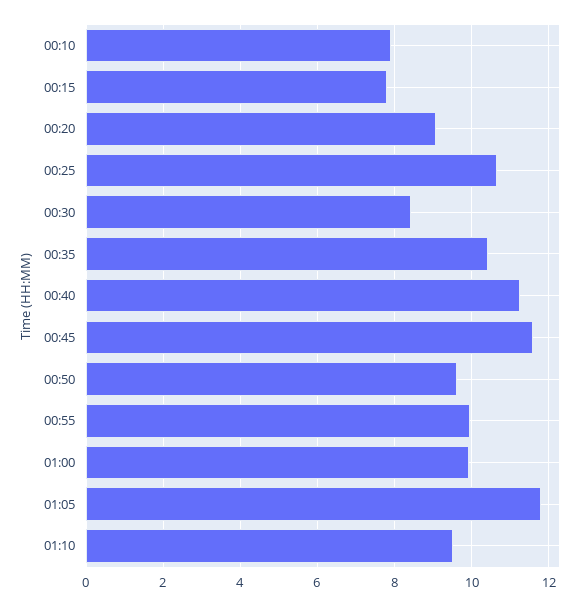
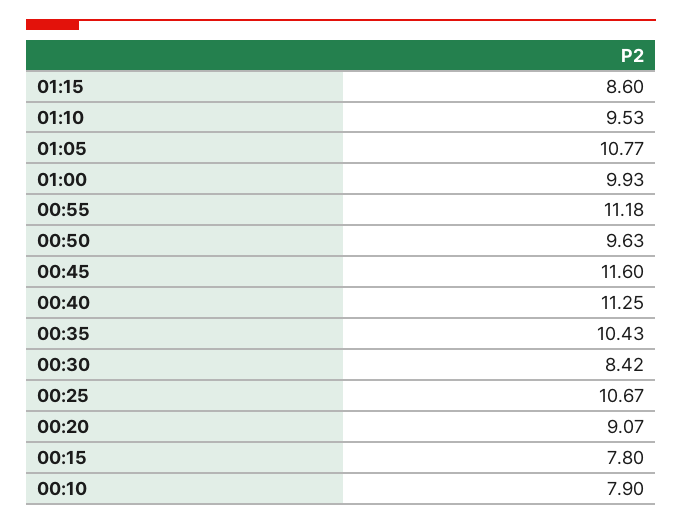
00:55: 10 -> 11.18
01:05: 11.8 -> 10.77
01:15: none -> 8.6

